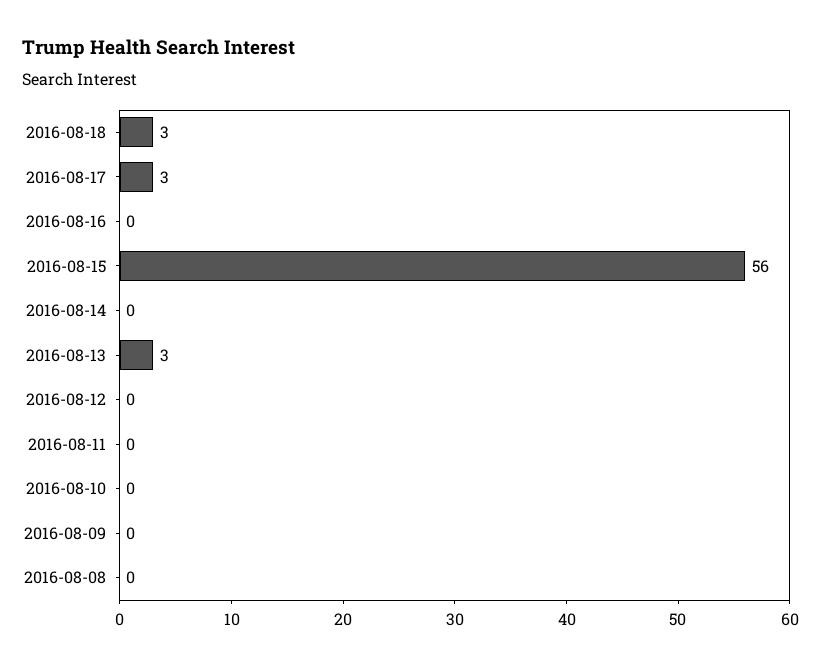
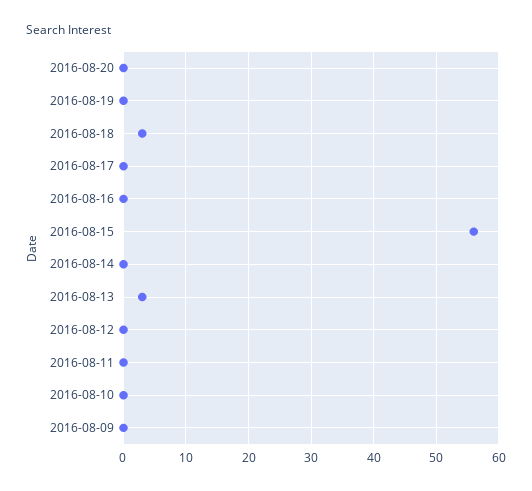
2016-08-17: 3 -> 0
2016-08-08: 0 -> none
2016-08-20: none -> 0
2016-08-19: none -> 0

